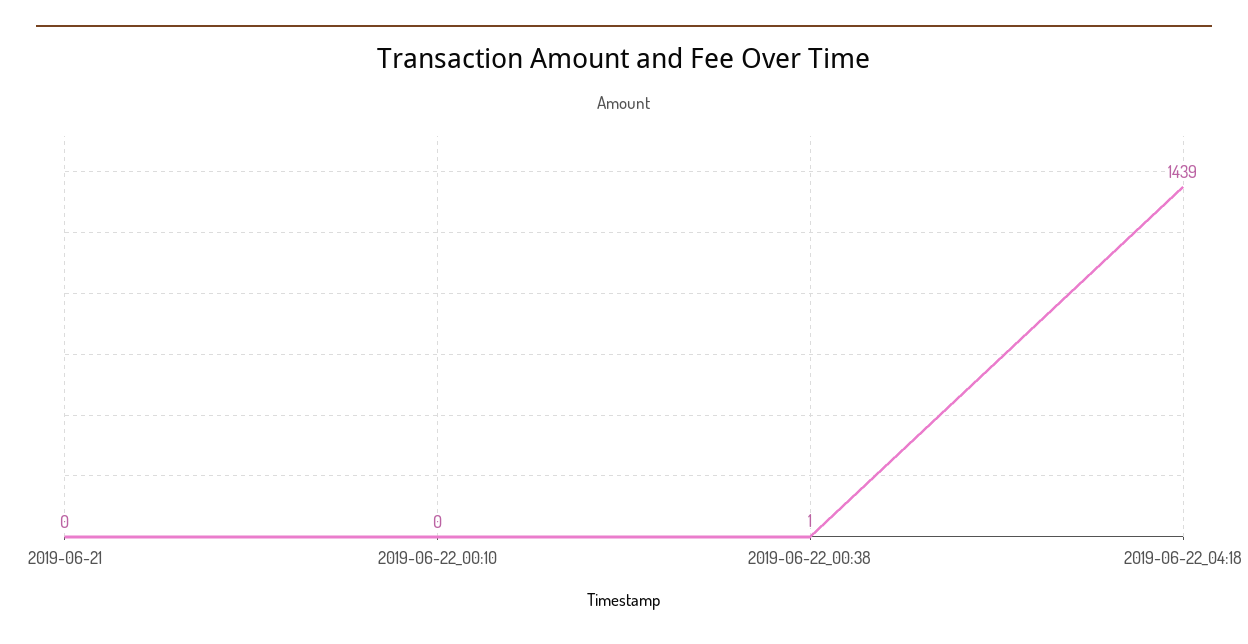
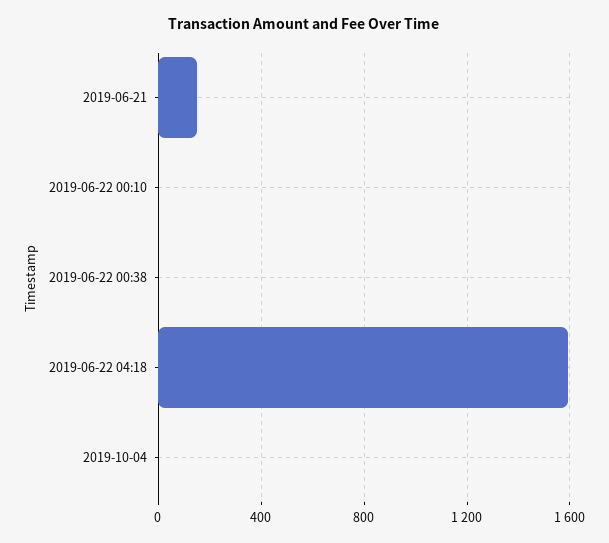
2019-06-21: 0 -> 150
2019-06-22_04:18: 1439 -> 1600
2019-10-04: none -> 0

